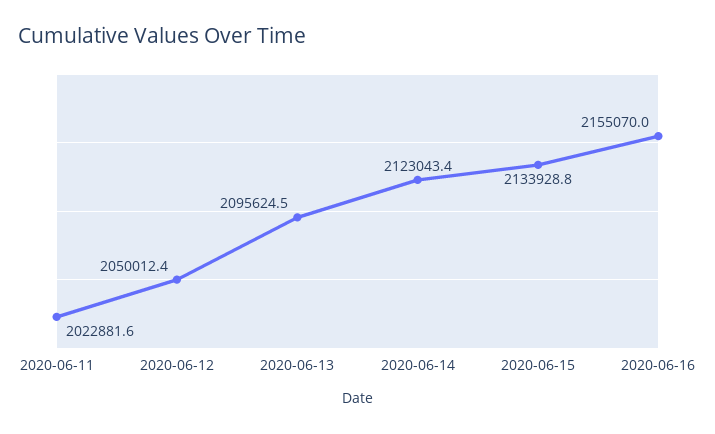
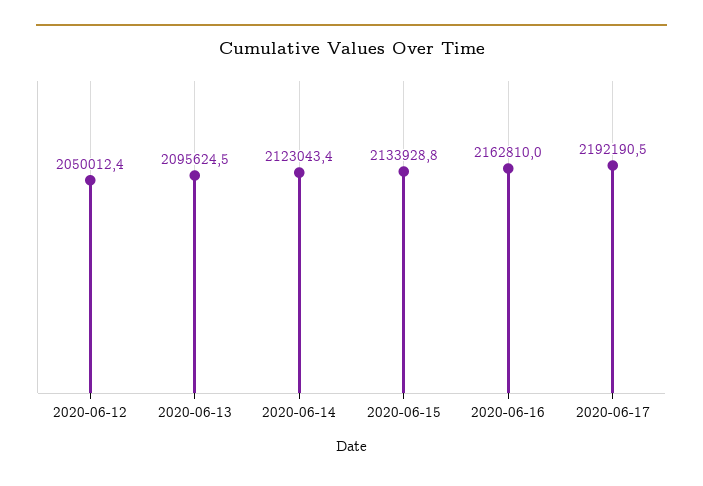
2020-06-11: 2022881.6 -> none
2020-06-16: 2155070 -> 2162810
2020-06-17: none -> 2192190.5

